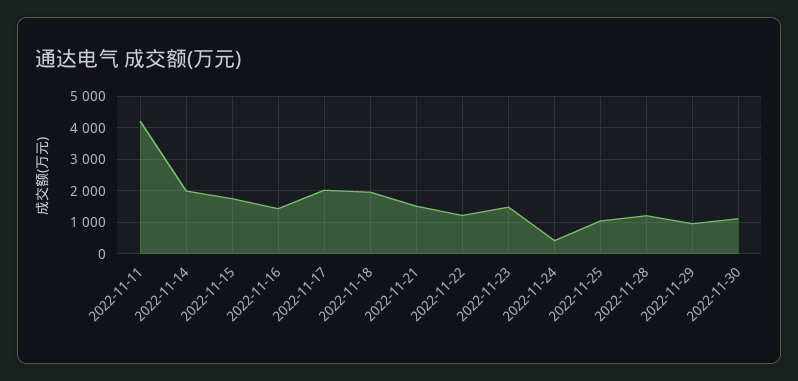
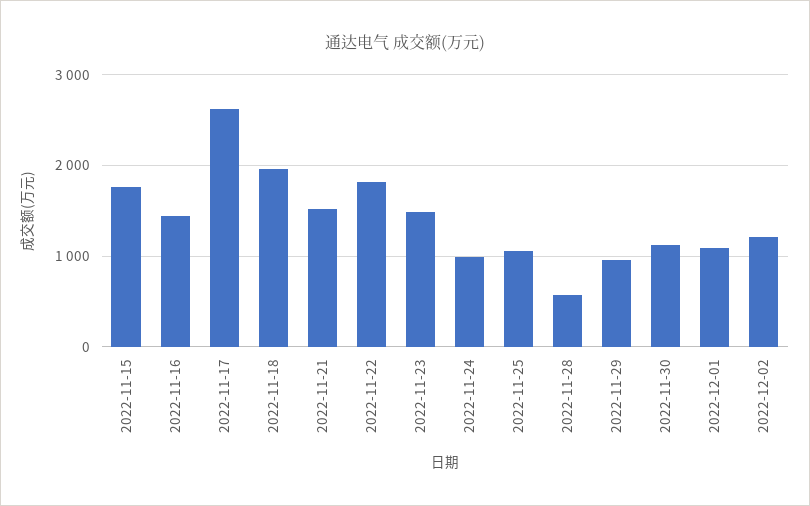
2022-11-11: 4200 -> none
2022-11-14: 2000 -> none
2022-11-17: 2000 -> 2600
2022-11-22: 1200 -> 1800
2022-11-24: 400 -> 1000
2022-11-28: 1200 -> 600
2022-12-01: none -> 1100
2022-12-02: none -> 1200

